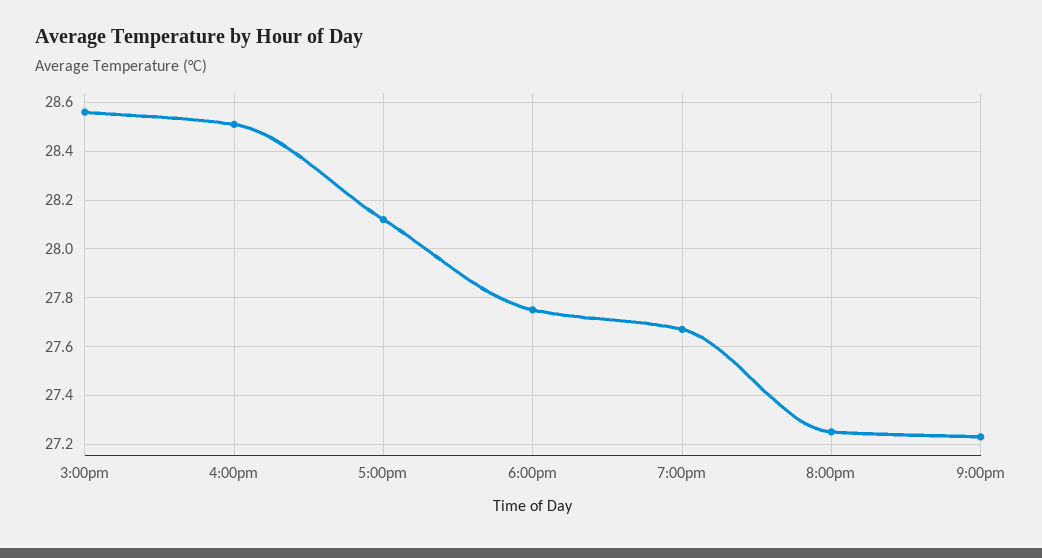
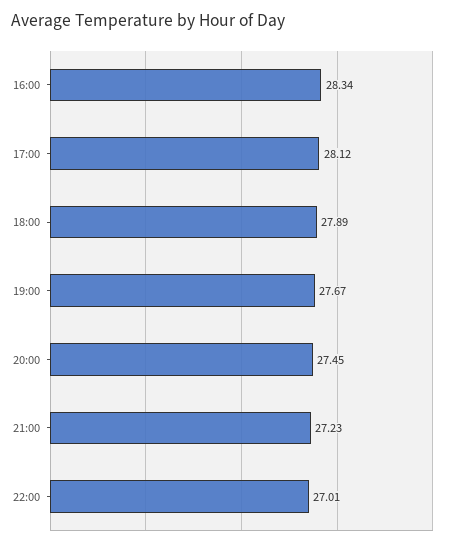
3:00pm: 28.55 -> none
4:00pm: 28.5 -> 28.34
6:00pm: 27.75 -> 27.89
8:00pm: 27.25 -> 27.45
22:00: none -> 27.01

